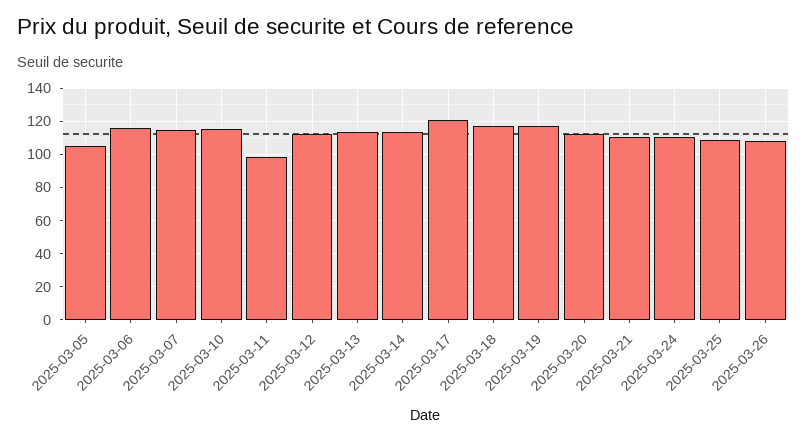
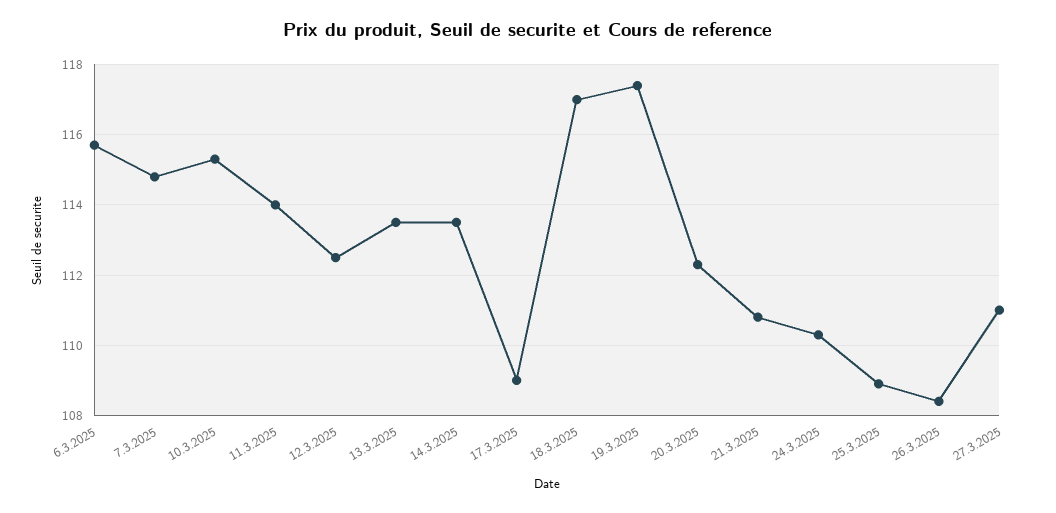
2025-03-05: 105 -> none
2025-03-11: 100 -> 114
2025-03-17: 120 -> 109
27.3.2025: none -> 111

